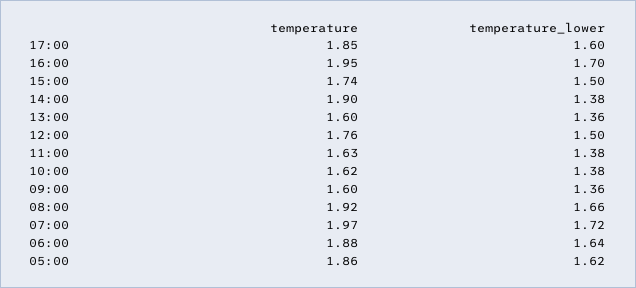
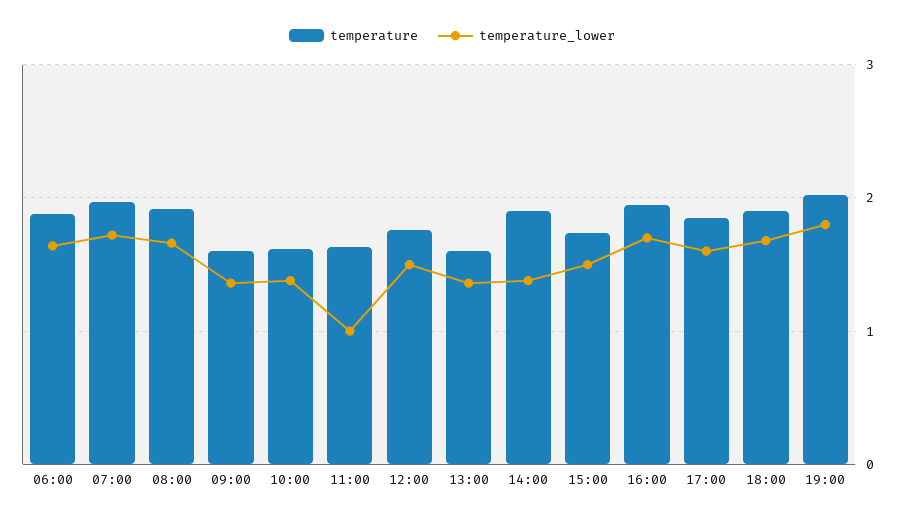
temperature_lower, 11:00: 1.38 -> 1
temperature, 05:00: 1.86 -> none
temperature_lower, 05:00: 1.62 -> none
temperature, 18:00: none -> 1.9
temperature_lower, 18:00: none -> 1.7
temperature, 19:00: none -> 2
temperature_lower, 19:00: none -> 1.8

